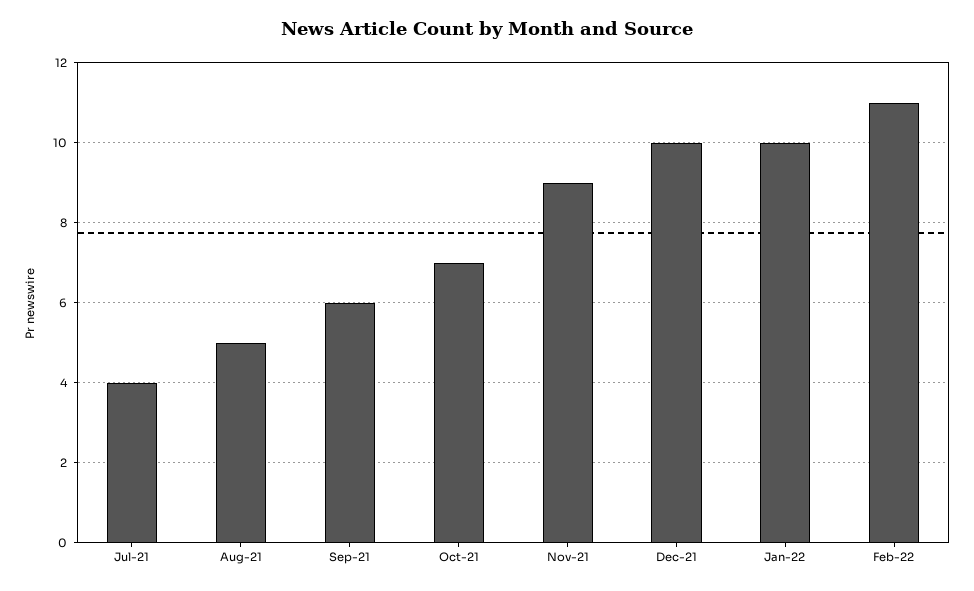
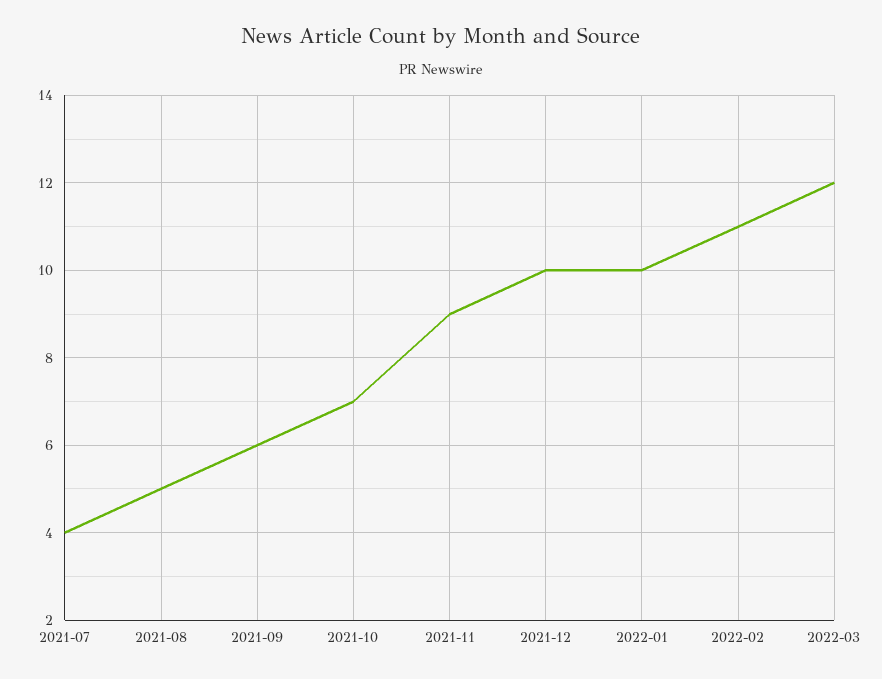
2022-03: none -> 12

